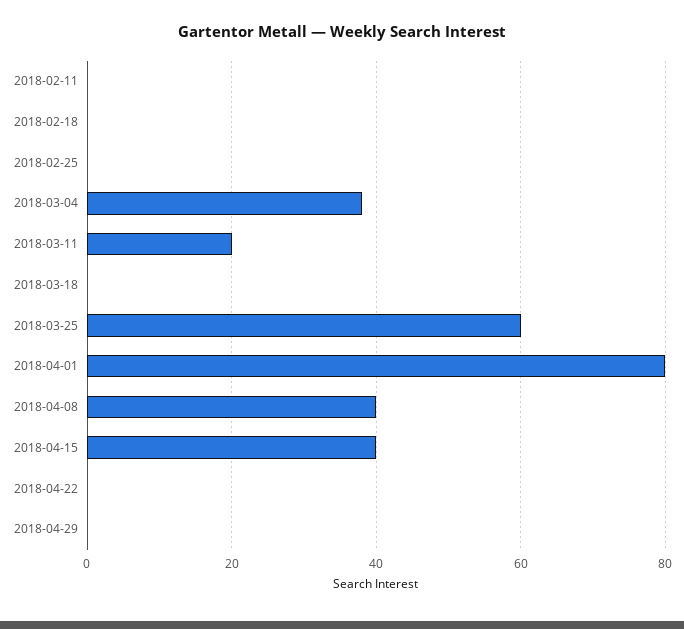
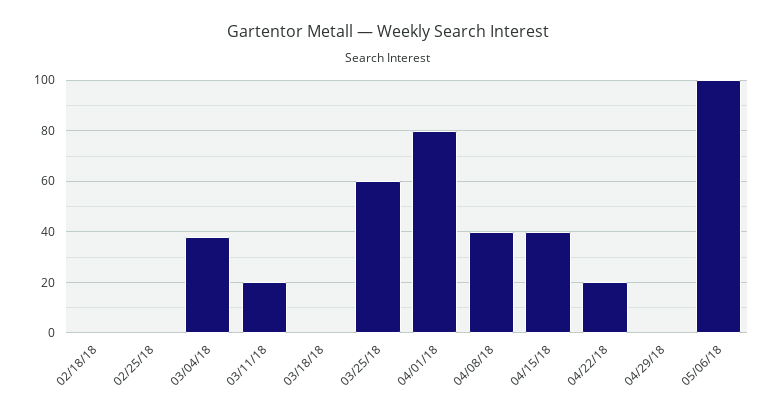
2018-02-11: 0 -> none
2018-04-22: 0 -> 20
05/06/18: none -> 100

